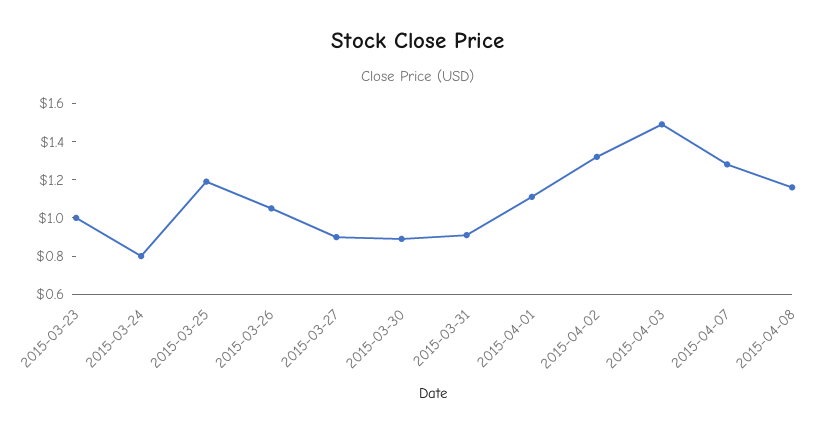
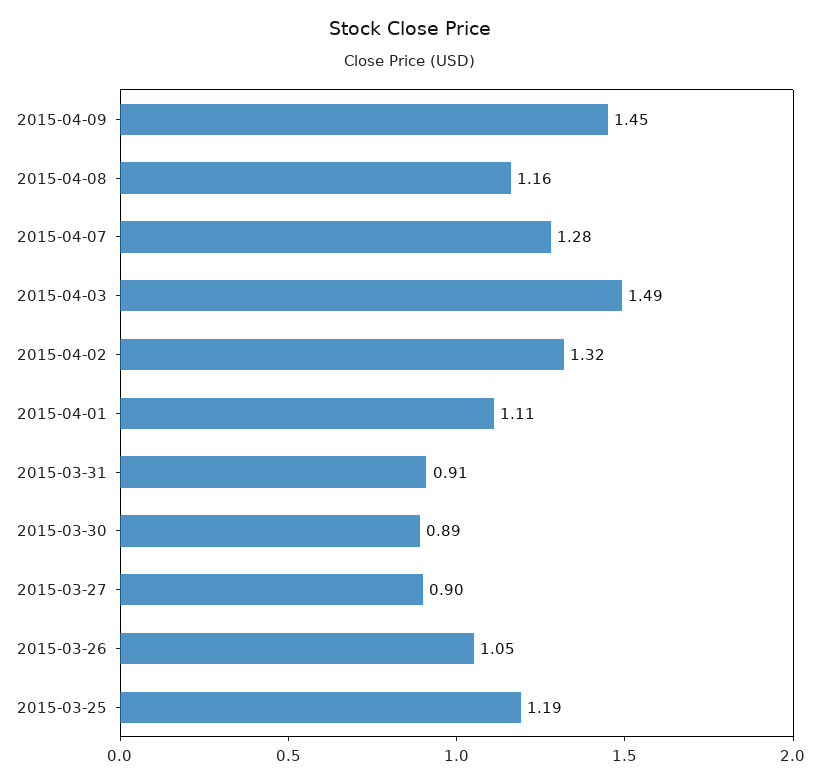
2015-03-23: 1 -> none
2015-03-24: 0.8 -> none
2015-04-09: none -> 1.45

